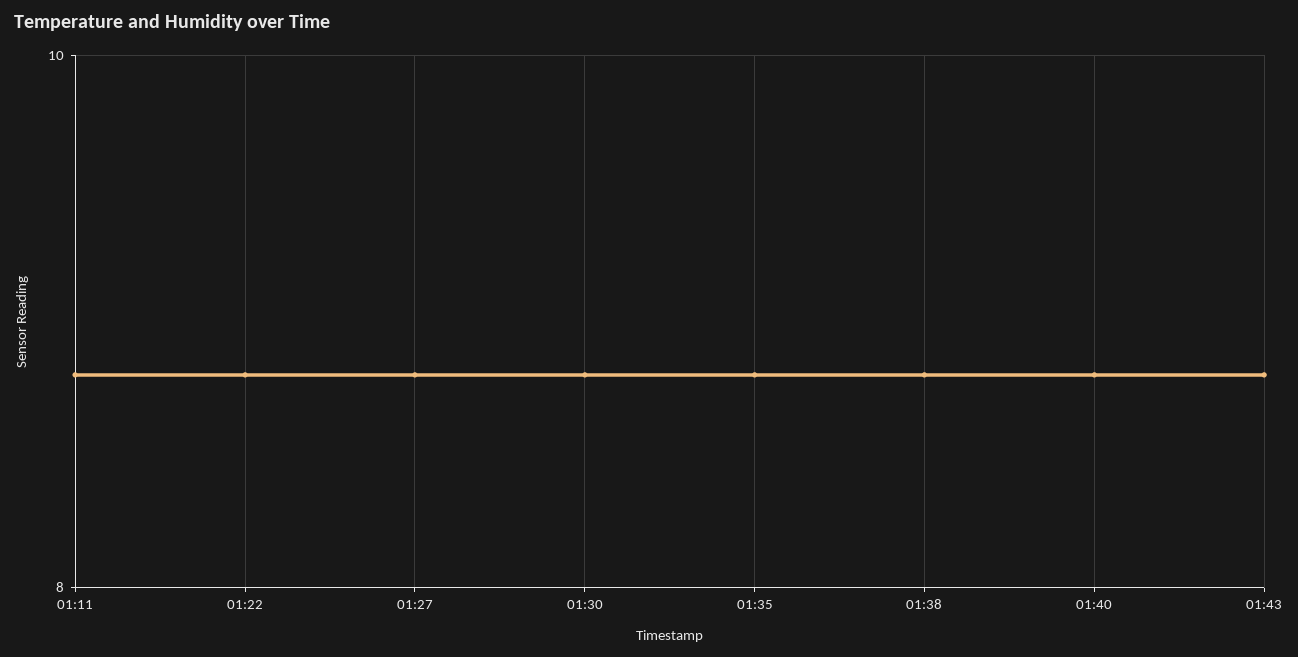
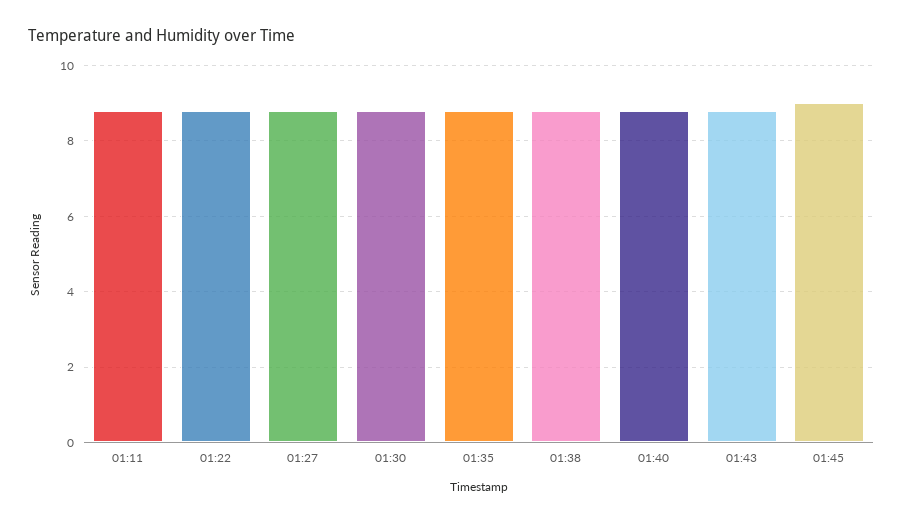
01:45: none -> 9

